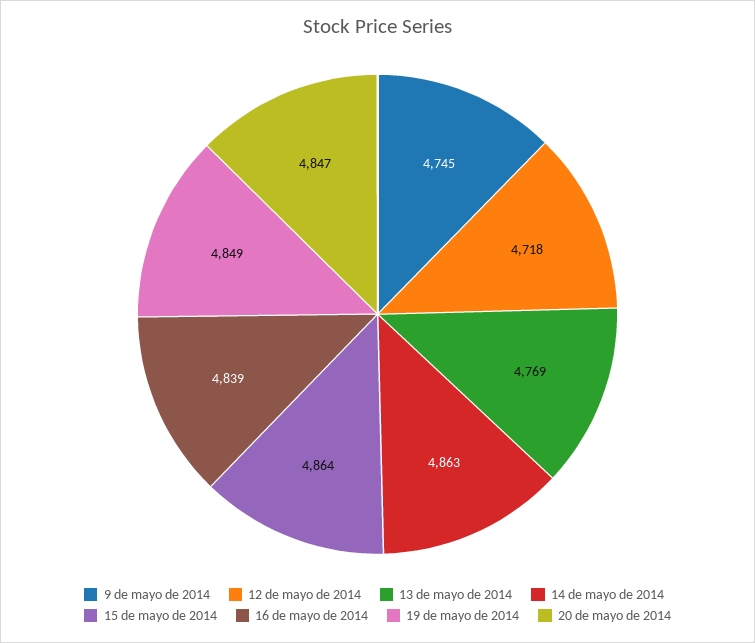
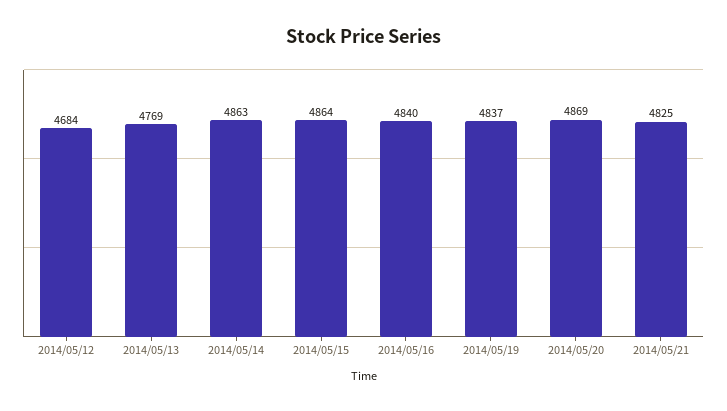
9 de mayo de 2014: 4745 -> none
12 de mayo de 2014: 4718 -> 4684
16 de mayo de 2014: 4839 -> 4840
19 de mayo de 2014: 4849 -> 4837
20 de mayo de 2014: 4847 -> 4869
2014/05/21: none -> 4825

